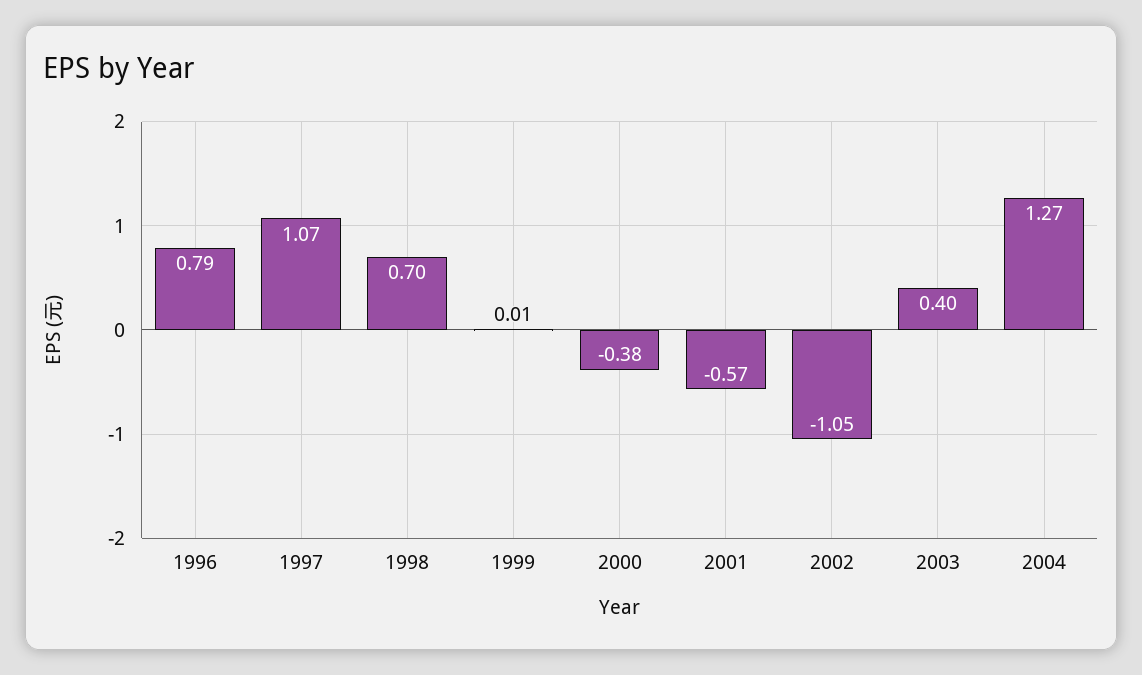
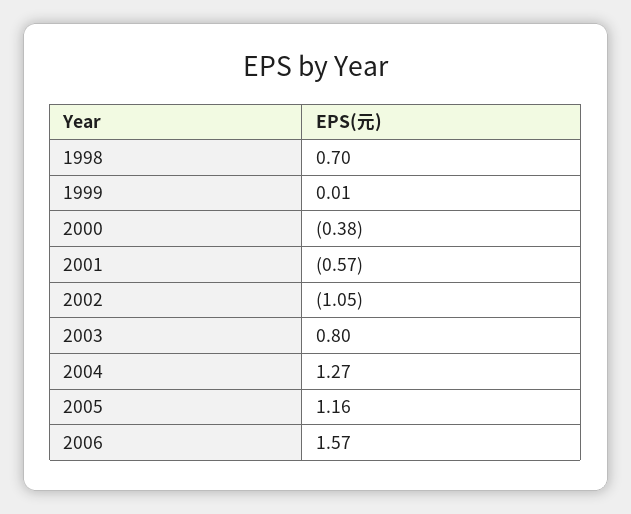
1996: 0.79 -> none
1997: 1.07 -> none
2003: 0.4 -> 0.8
2005: none -> 1.16
2006: none -> 1.57

